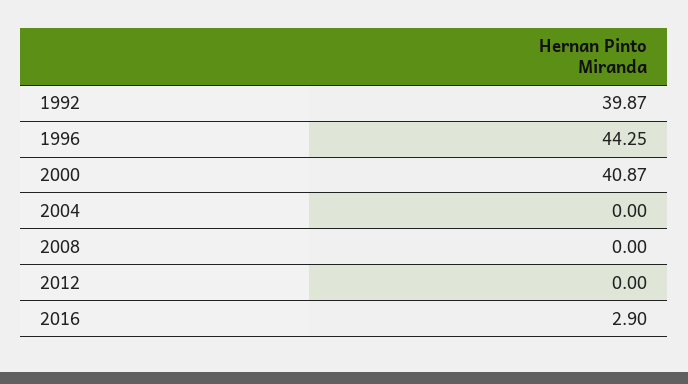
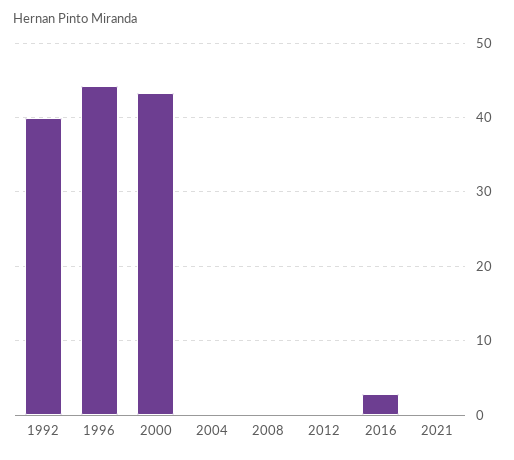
2000: 40.87 -> 43
2021: none -> 0

